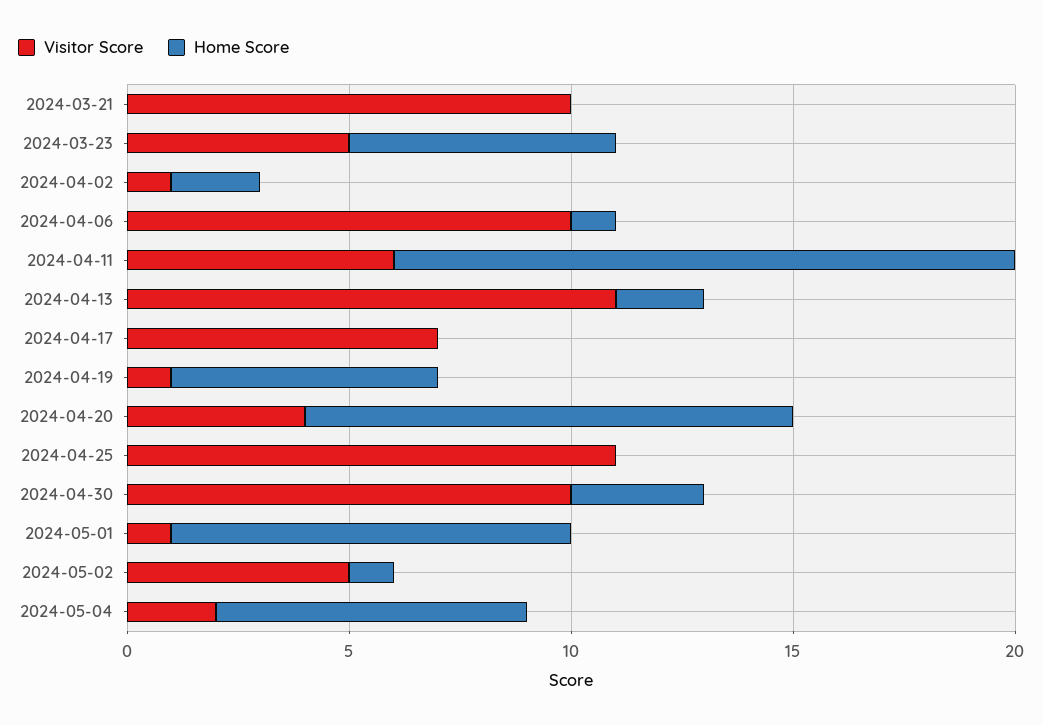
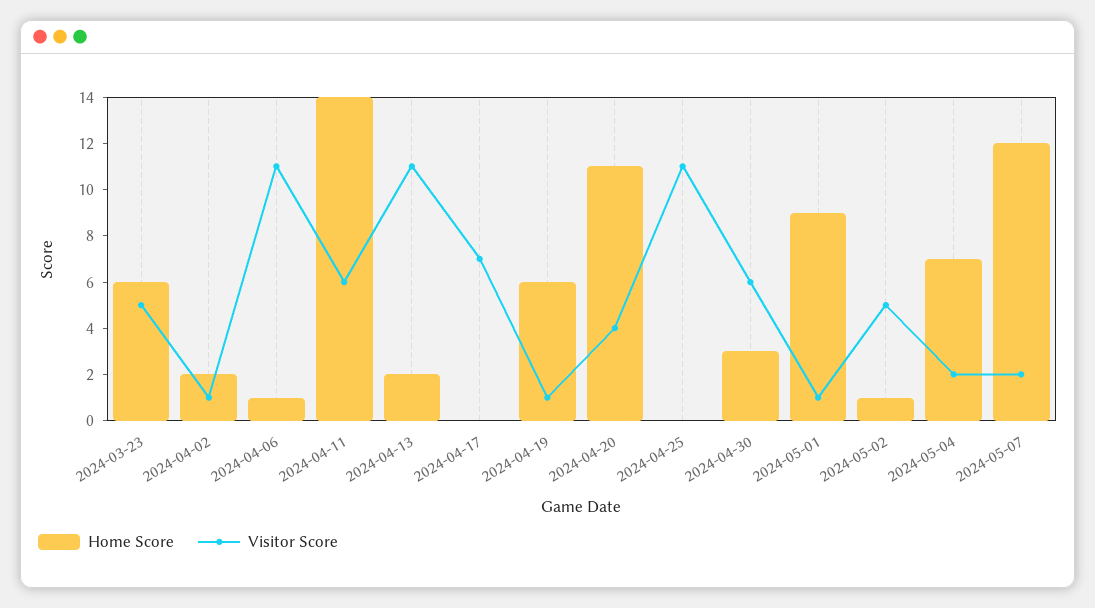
Visitor Score, 2024-03-21: 10 -> none
Home Score, 2024-03-21: 0 -> none
Visitor Score, 2024-04-06: 10 -> 11
Visitor Score, 2024-04-30: 10 -> 6
Home Score, 2024-05-07: none -> 12
Visitor Score, 2024-05-07: none -> 2

